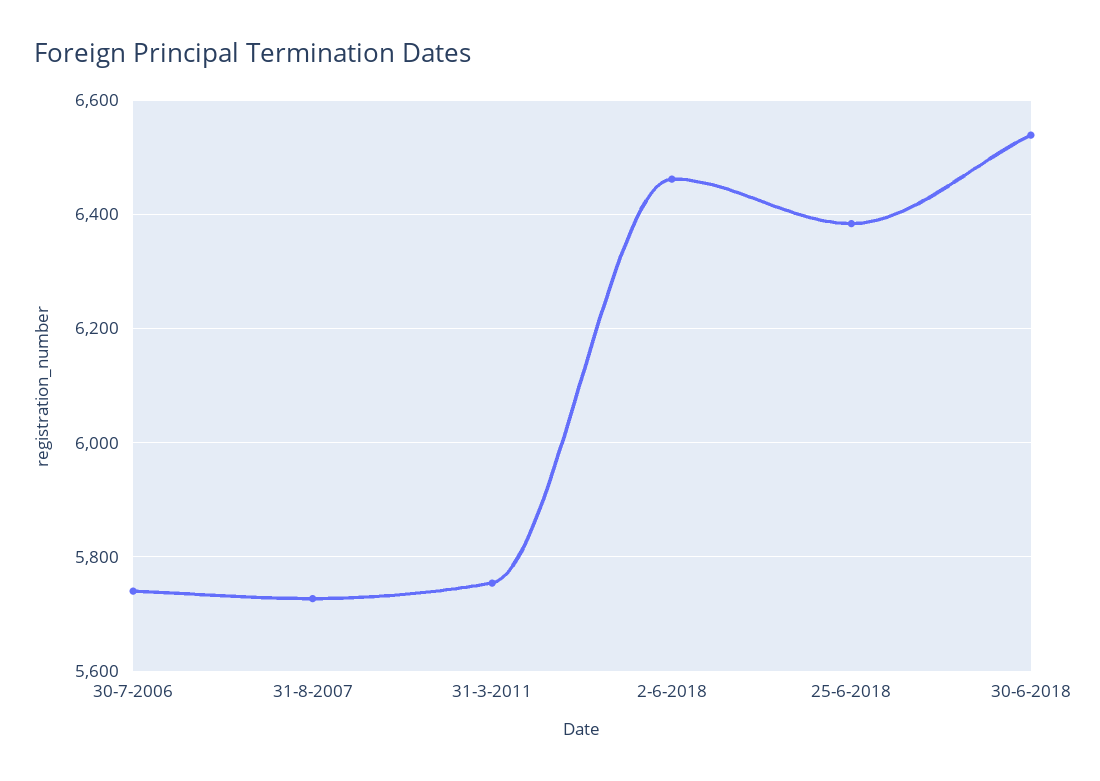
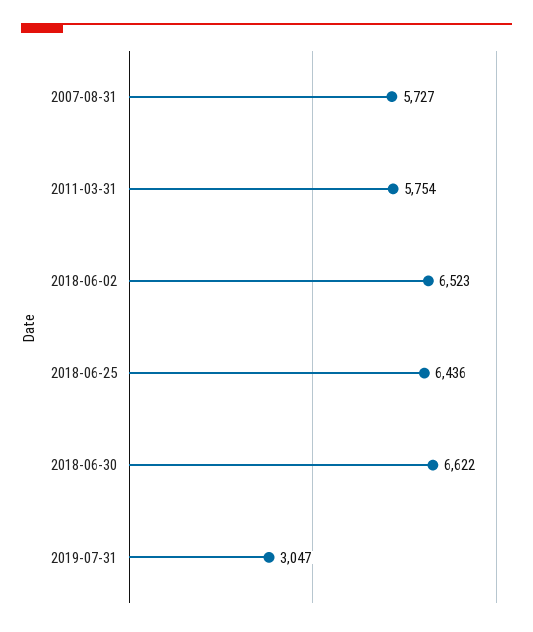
30-7-2006: 5740 -> none
2-6-2018: 6460 -> 6523
25-6-2018: 6380 -> 6436
30-6-2018: 6540 -> 6622
2019-07-31: none -> 3047

